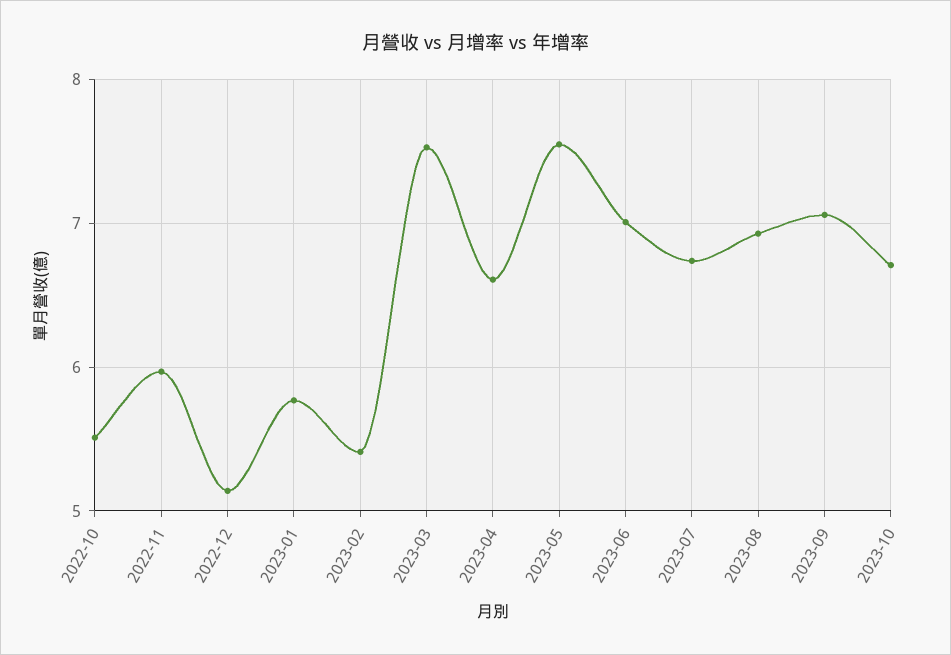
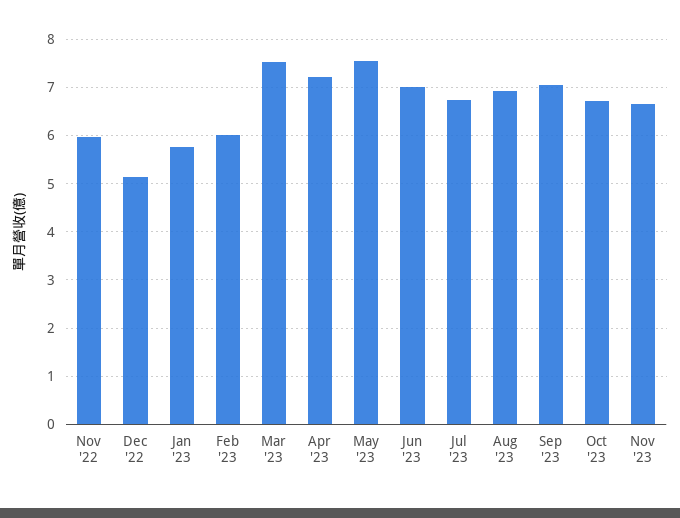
2022-10: 5.5 -> none
2023-02: 5.4 -> 6
2023-04: 6.6 -> 7.2
Nov '23: none -> 6.6

